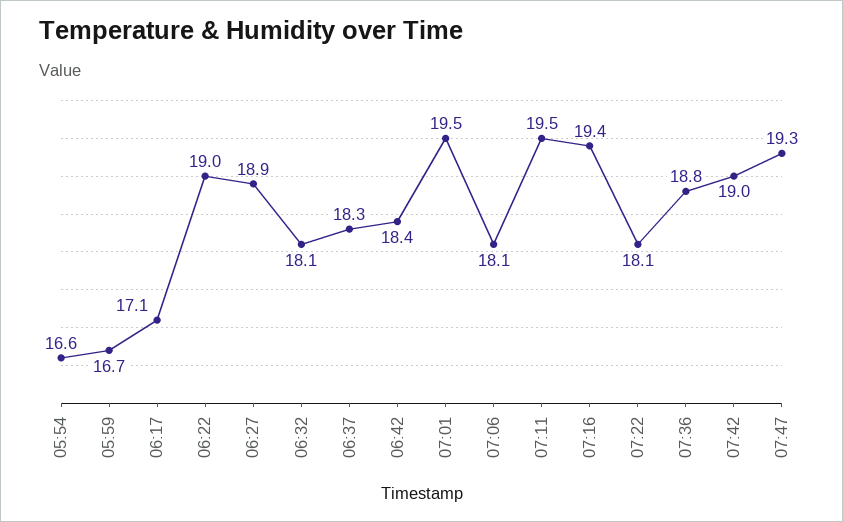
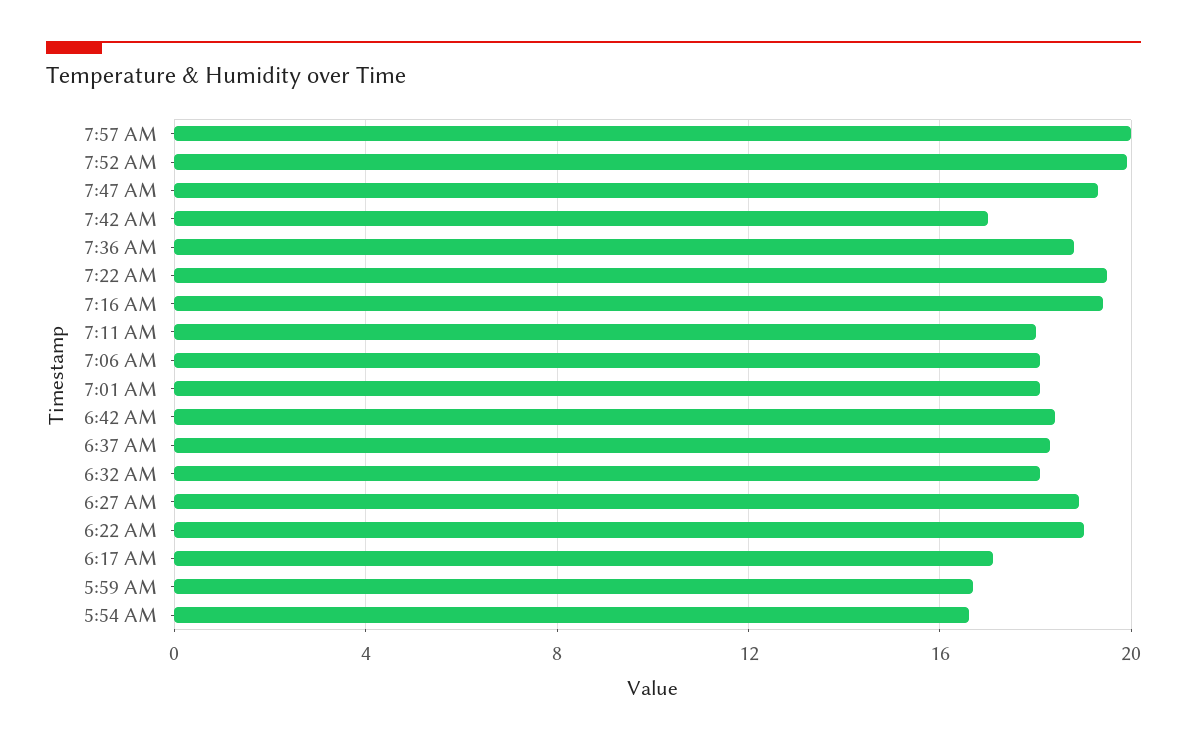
07:01: 19.5 -> 18
07:11: 19.5 -> 18
07:22: 18.1 -> 19.5
07:42: 19 -> 17
7:57 AM: none -> 20
7:52 AM: none -> 20

